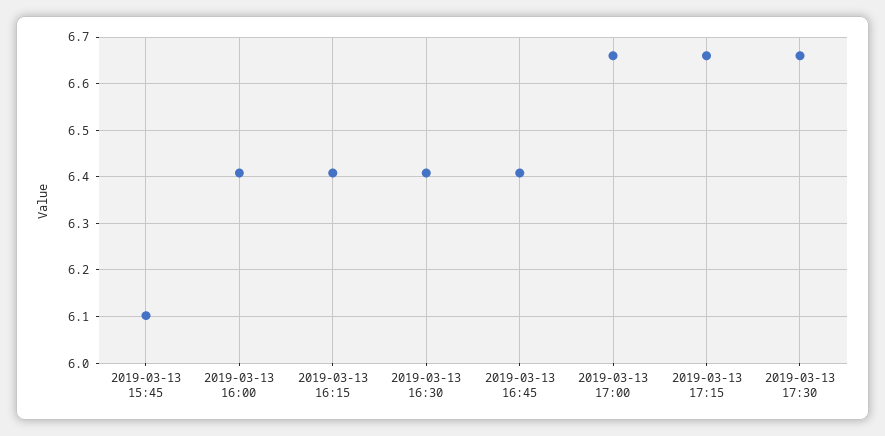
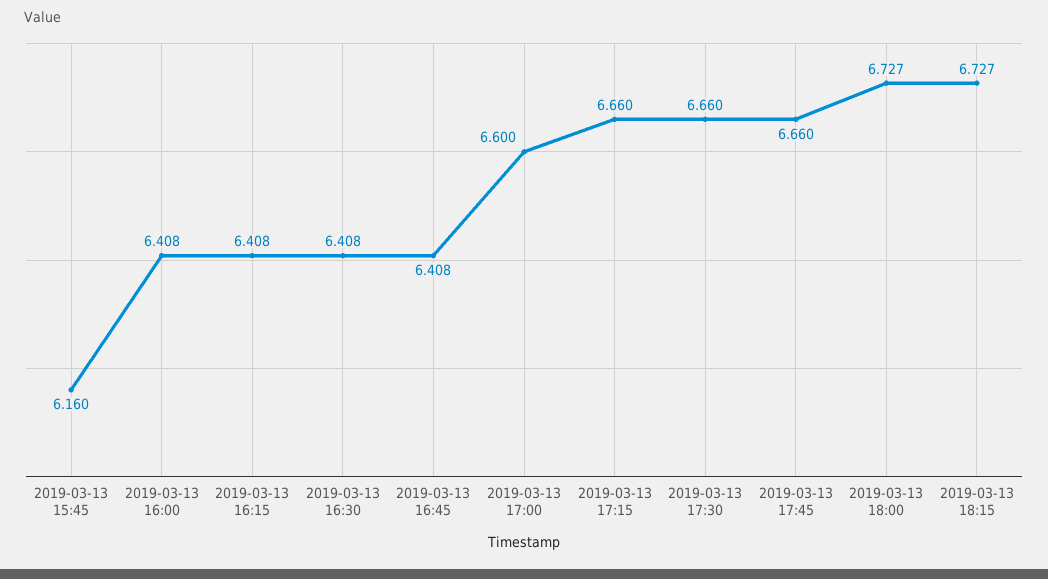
2019-03-13 15:45: 6.1 -> 6.16
2019-03-13 17:00: 6.66 -> 6.6
2019-03-13 17:45: none -> 6.66
2019-03-13 18:00: none -> 6.727
2019-03-13 18:15: none -> 6.727

